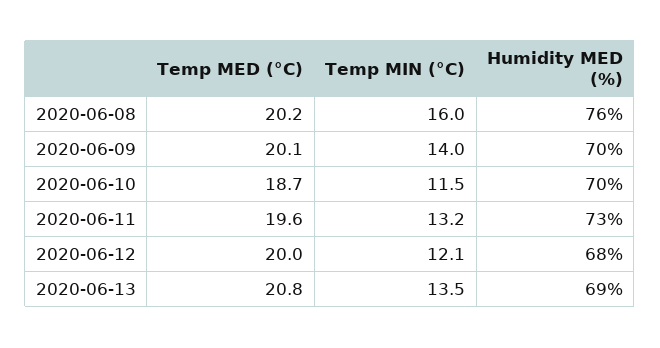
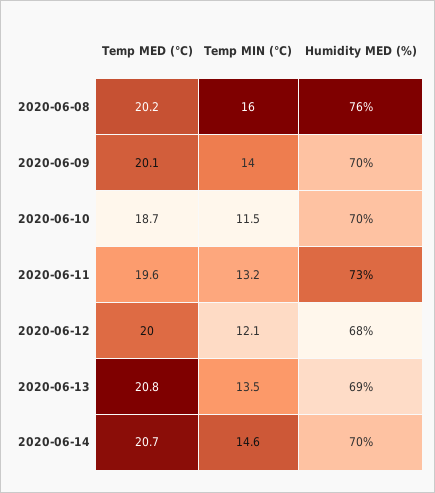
Temp MED (°C), 2020-06-14: none -> 20.7
Temp MIN (°C), 2020-06-14: none -> 14.6
Humidity MED (%), 2020-06-14: none -> 70

